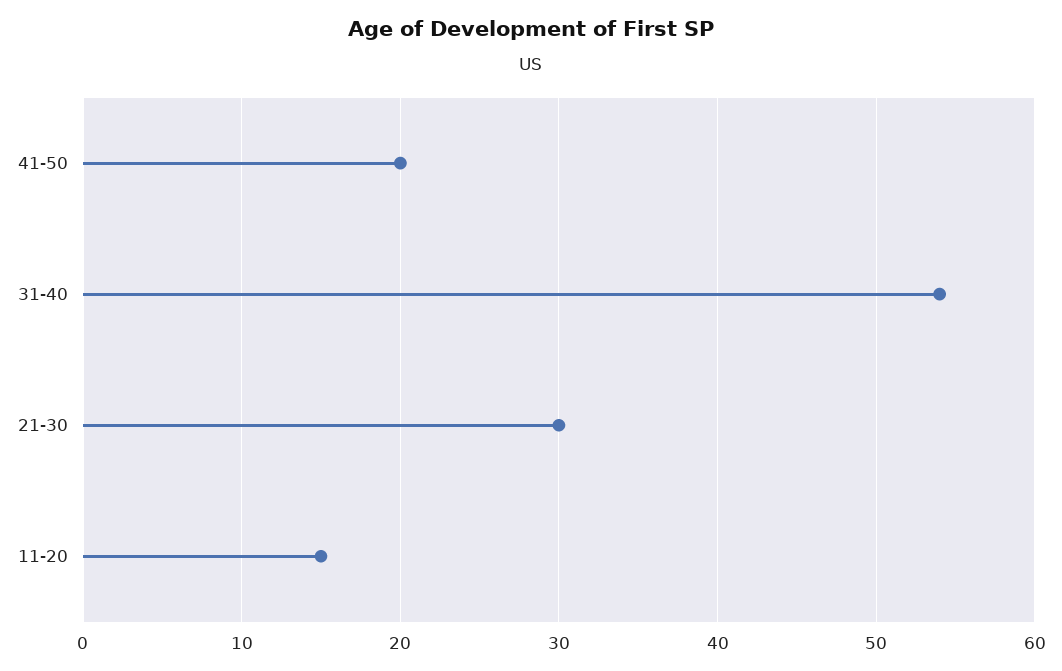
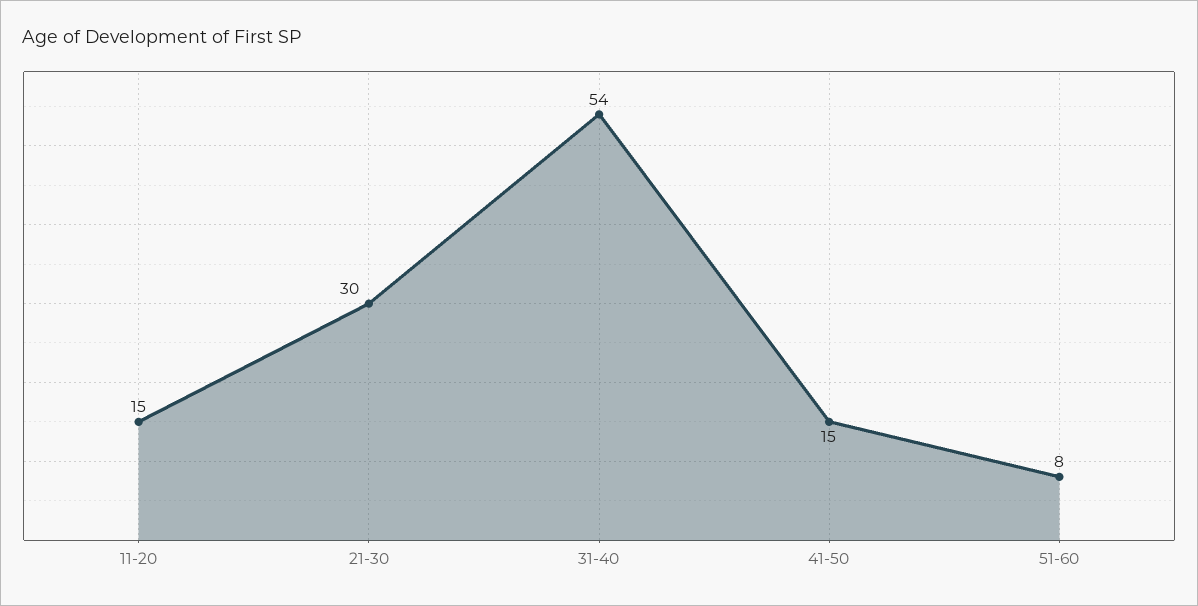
41-50: 20 -> 15
51-60: none -> 8

